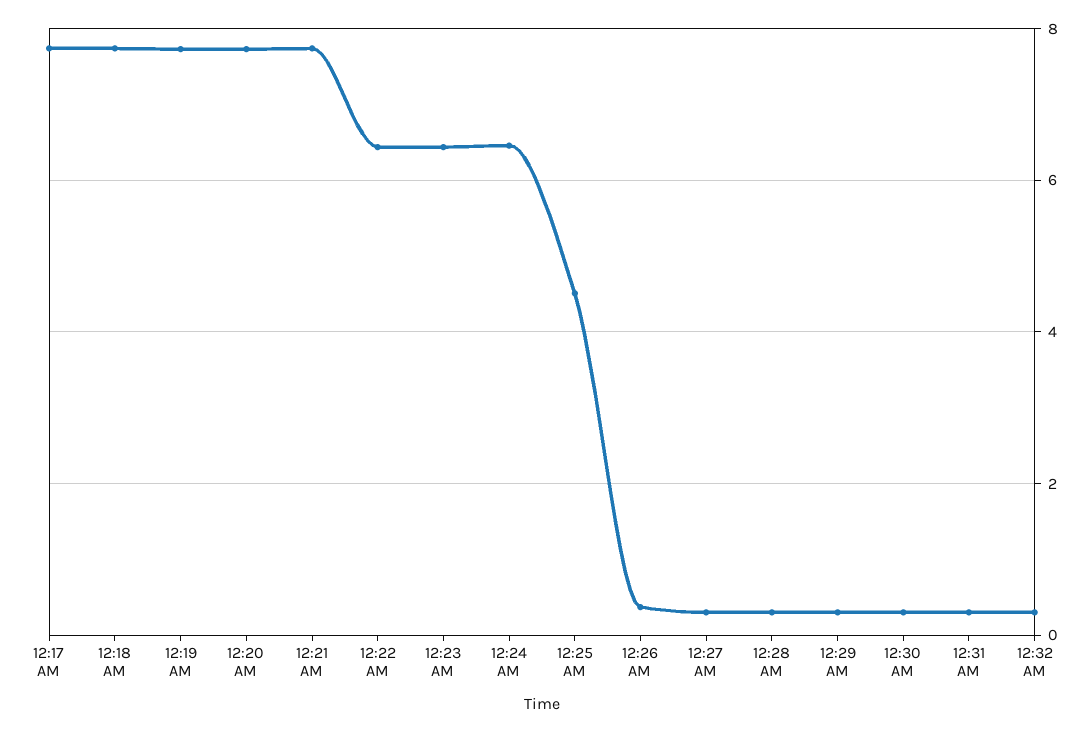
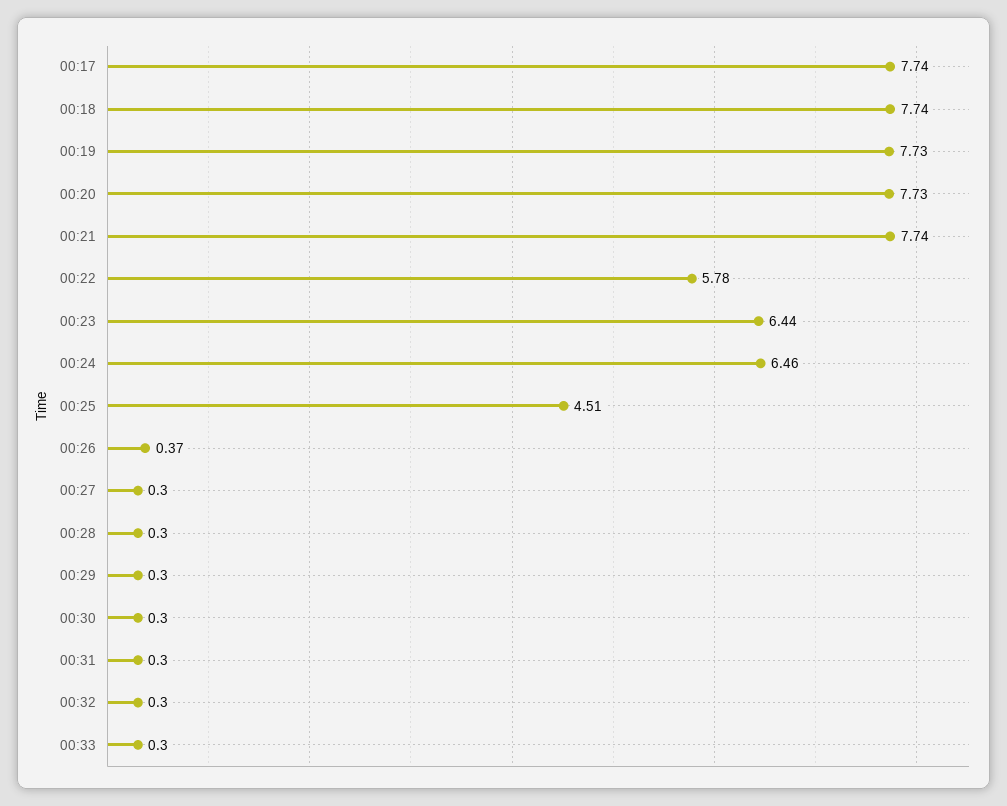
12:22 AM: 6.4 -> 5.78
00:33: none -> 0.3

